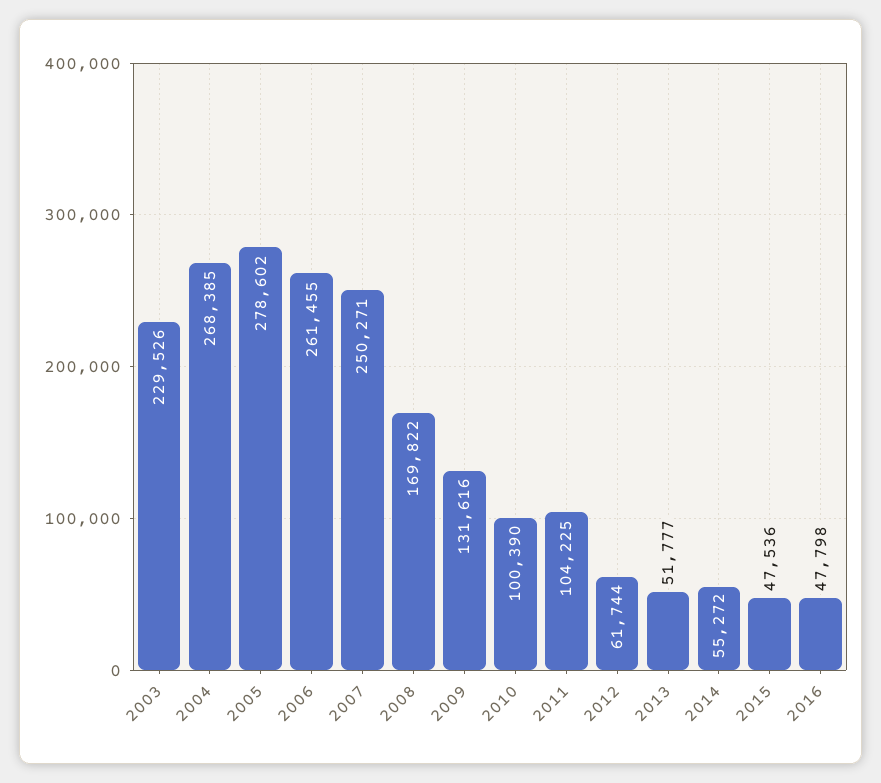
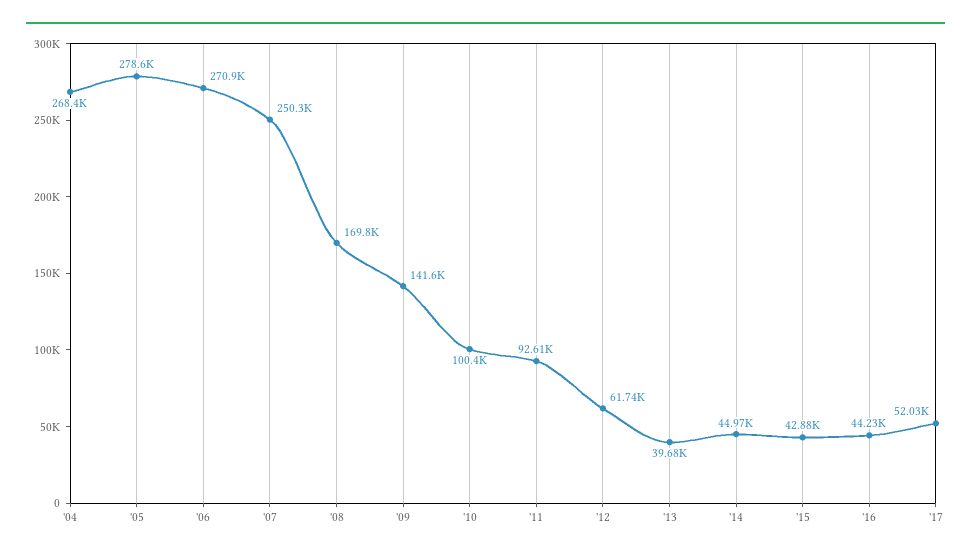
2003: 229526 -> none
2006: 261455 -> 270900
2009: 131616 -> 141600
2011: 104225 -> 92610
2013: 51777 -> 39680
2014: 55272 -> 44970
2015: 47536 -> 42880
2016: 47798 -> 44230
'17: none -> 52030

